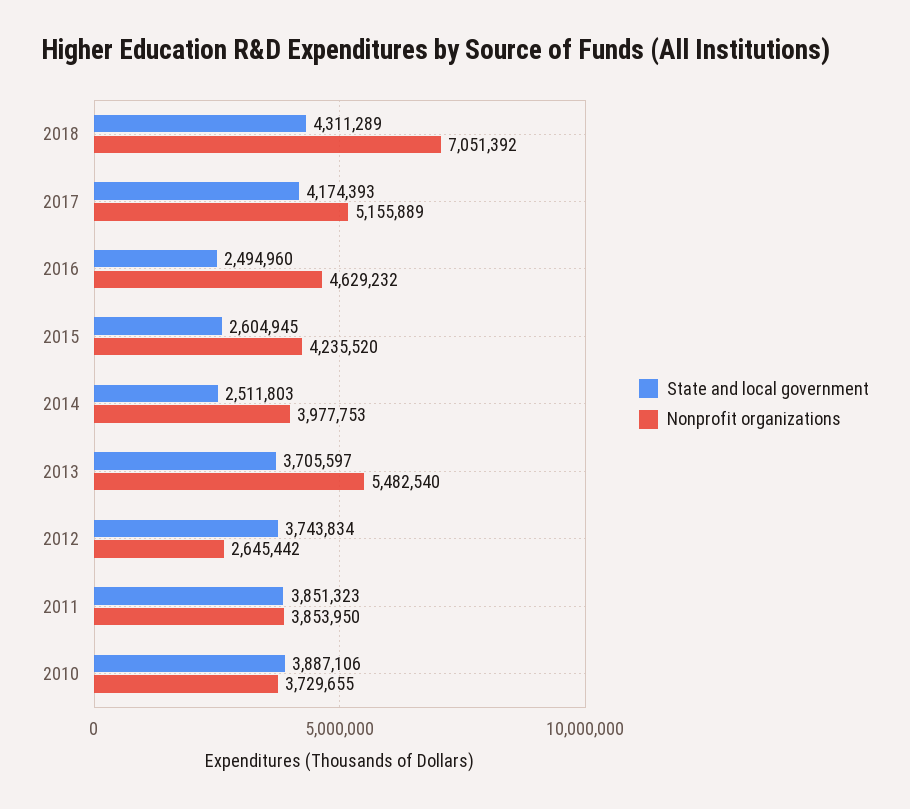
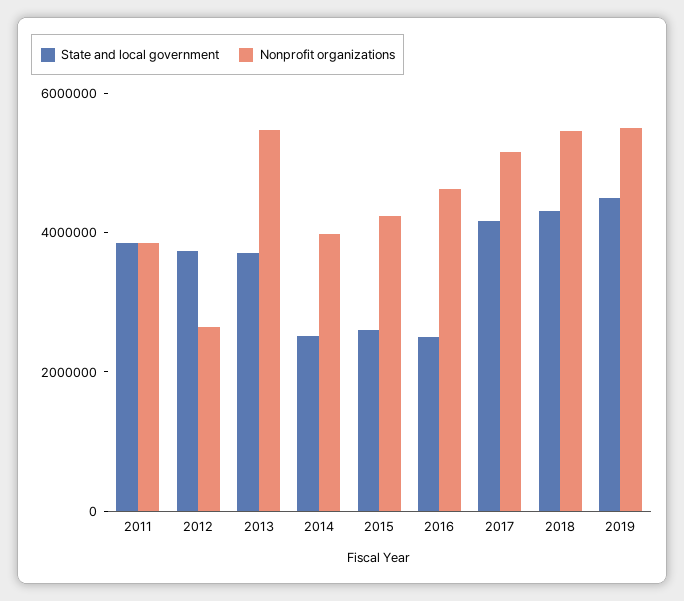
Nonprofit organizations, 2018: 7051392 -> 5500000
State and local government, 2010: 3887106 -> none
Nonprofit organizations, 2010: 3729655 -> none
State and local government, 2019: none -> 4500000
Nonprofit organizations, 2019: none -> 5500000

